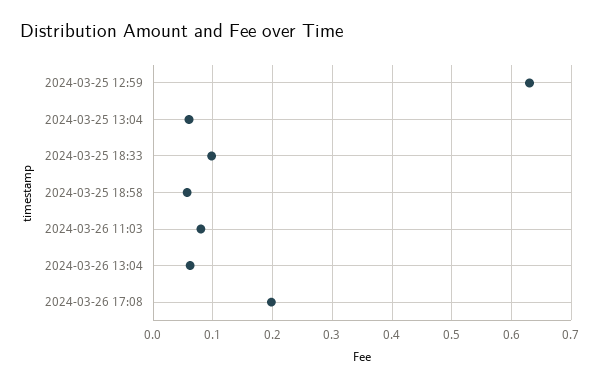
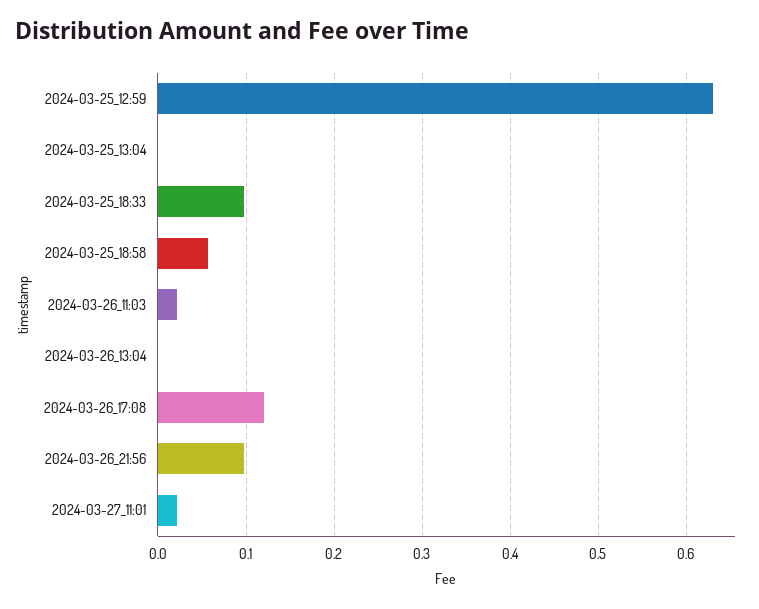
2024-03-25 13:04: 0.06 -> 0
2024-03-26 11:03: 0.08 -> 0.02
2024-03-26 13:04: 0.06 -> 0
2024-03-26 17:08: 0.2 -> 0.12
2024-03-26_21:56: none -> 0.1
2024-03-27_11:01: none -> 0.02

